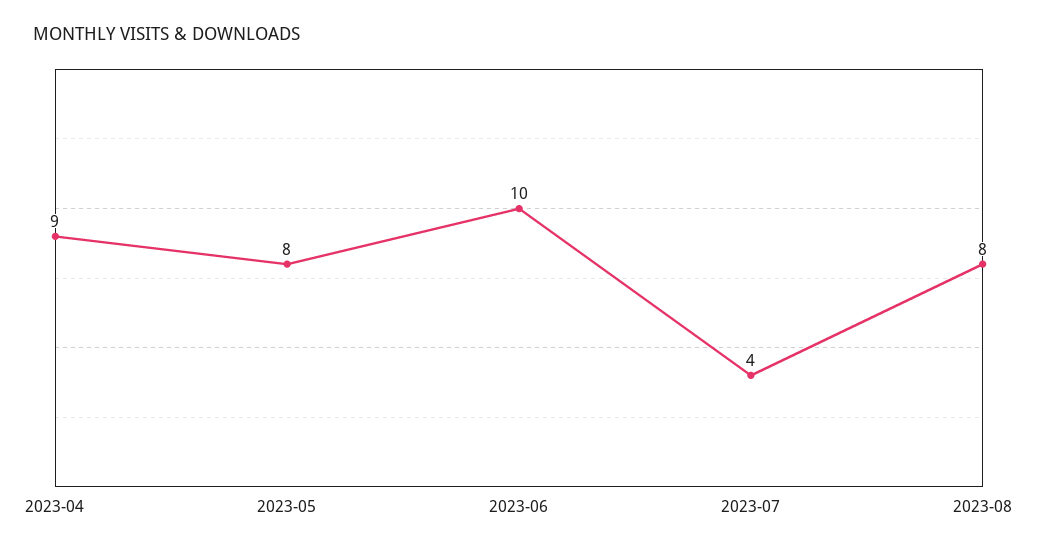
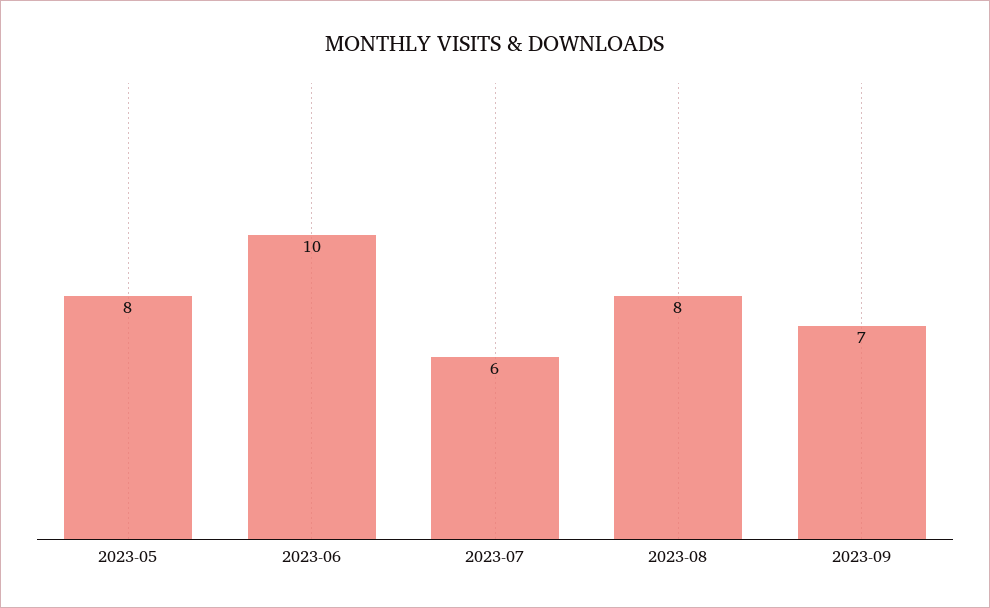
2023-04: 9 -> none
2023-07: 4 -> 6
2023-09: none -> 7

